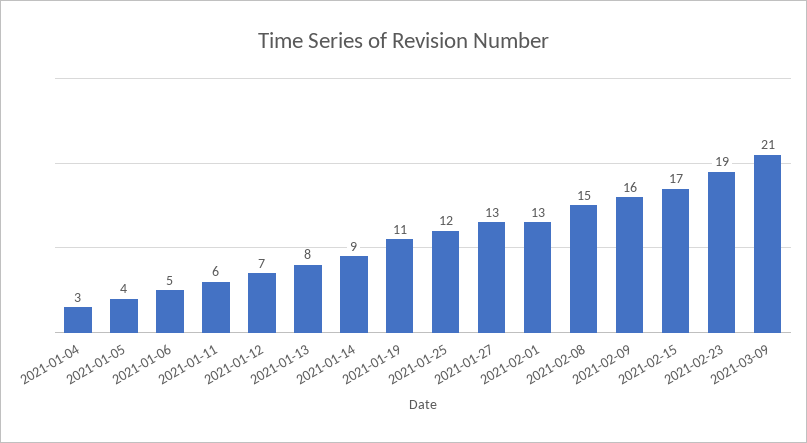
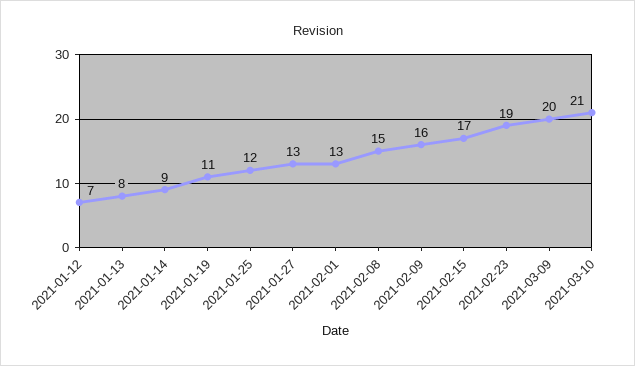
2021-01-04: 3 -> none
2021-01-05: 4 -> none
2021-01-06: 5 -> none
2021-01-11: 6 -> none
2021-03-09: 21 -> 20
2021-03-10: none -> 21

